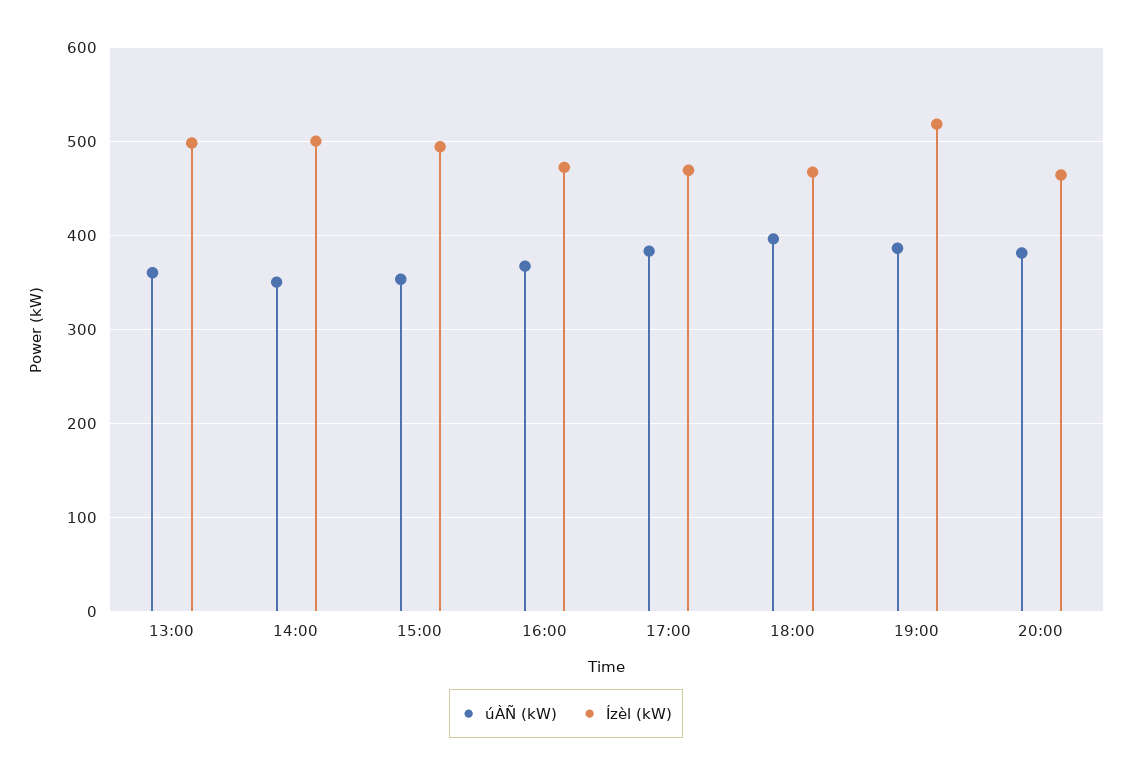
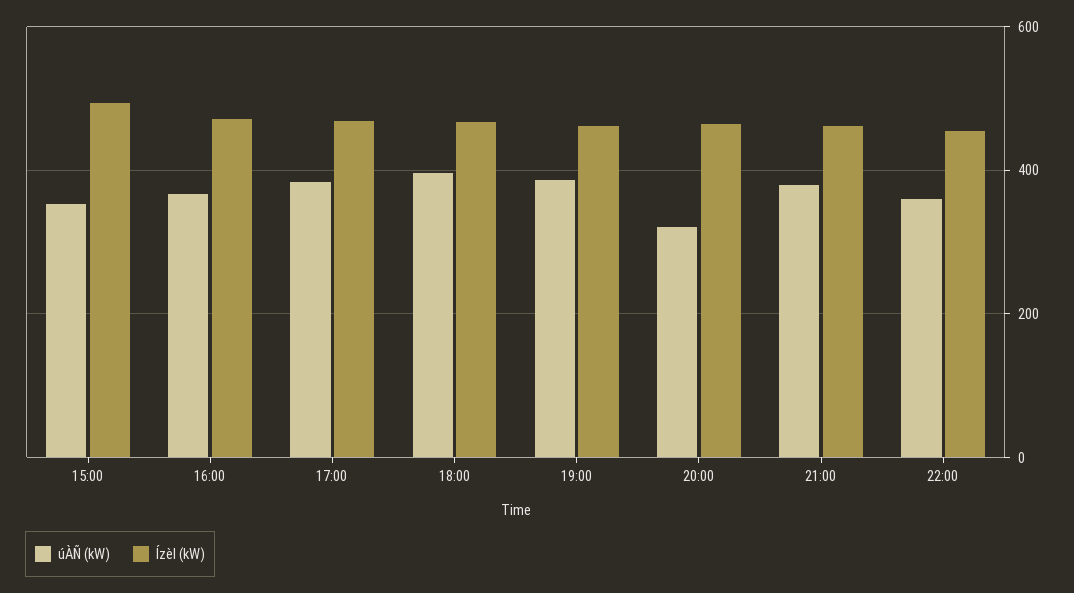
úÀÑ (kW), 13:00: 360 -> none
Ízèl (kW), 13:00: 500 -> none
úÀÑ (kW), 14:00: 350 -> none
Ízèl (kW), 14:00: 500 -> none
Ízèl (kW), 19:00: 520 -> 460
úÀÑ (kW), 20:00: 380 -> 320
úÀÑ (kW), 21:00: none -> 380
Ízèl (kW), 21:00: none -> 460
úÀÑ (kW), 22:00: none -> 360
Ízèl (kW), 22:00: none -> 460

